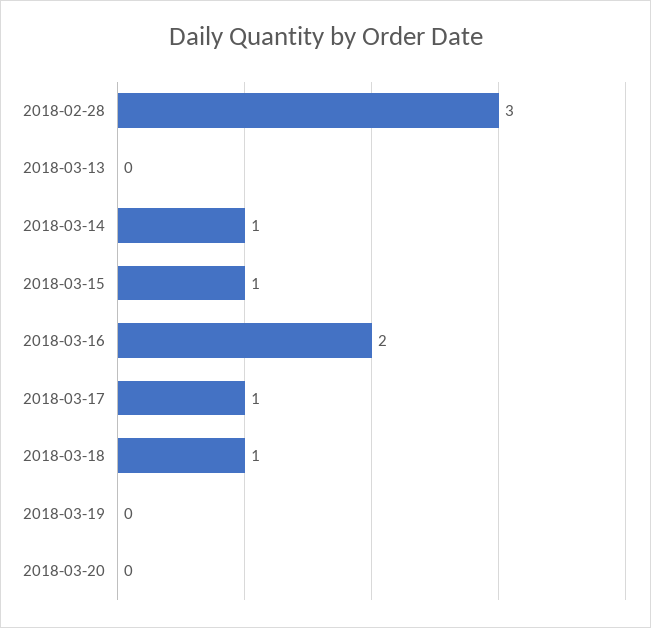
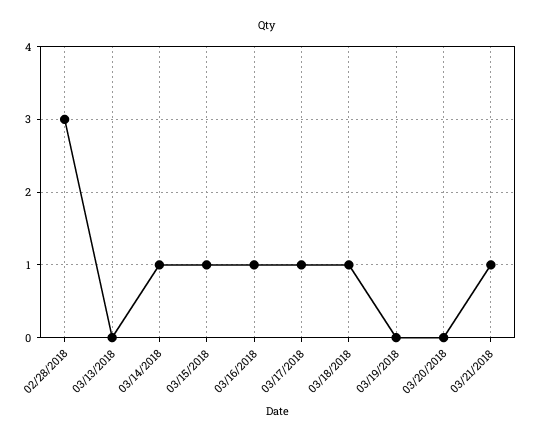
2018-03-16: 2 -> 1
03/21/2018: none -> 1

